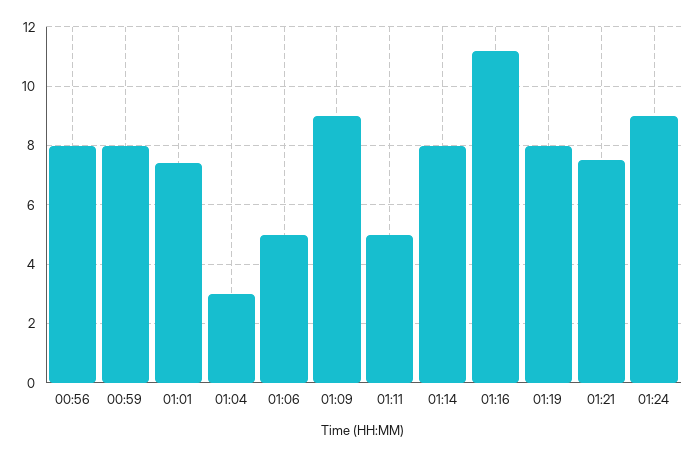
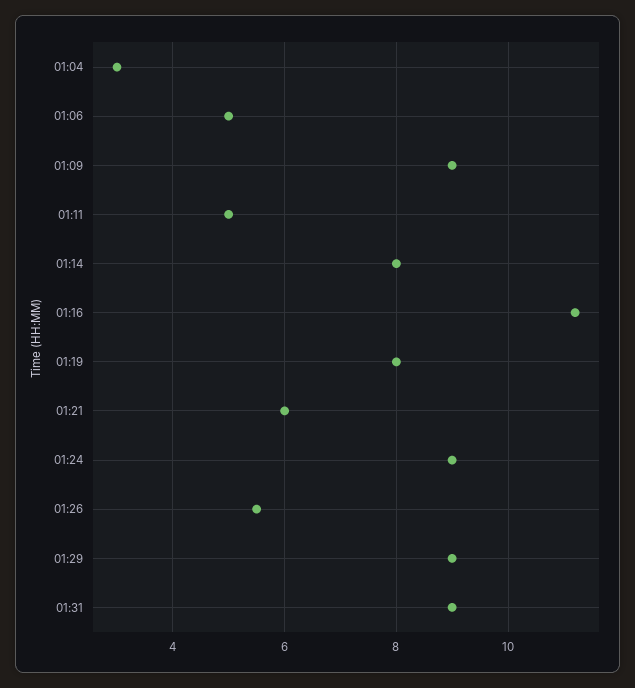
00:56: 8 -> none
00:59: 8 -> none
01:01: 7.5 -> none
01:21: 7.5 -> 6
01:26: none -> 5.5
01:29: none -> 9
01:31: none -> 9

